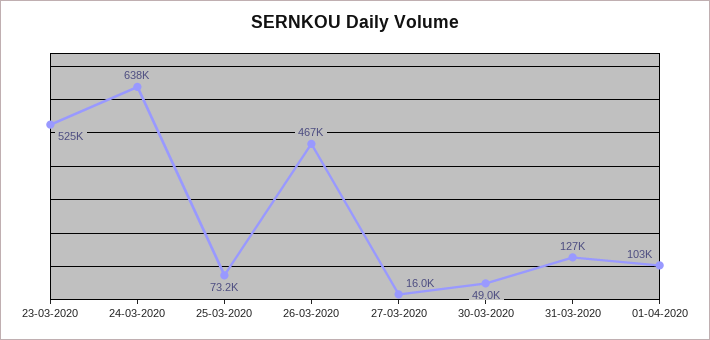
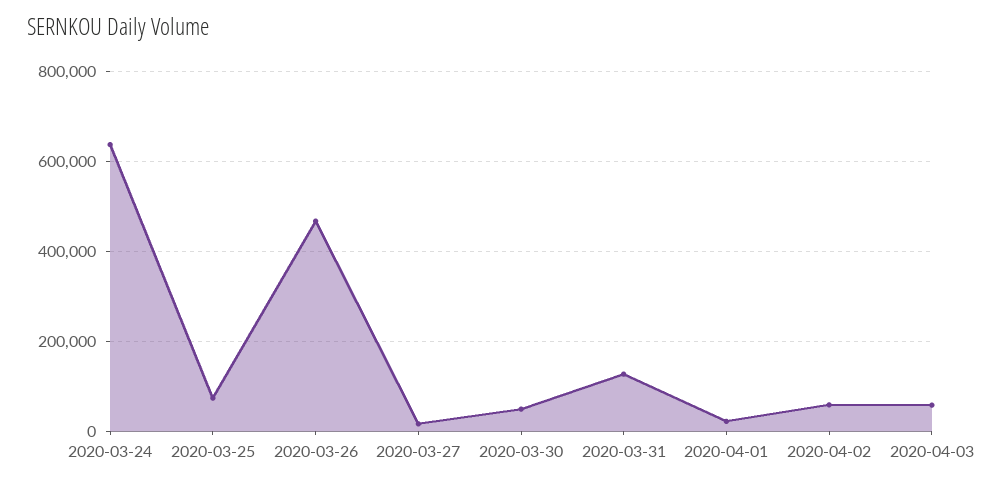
23-03-2020: 525000 -> none
01-04-2020: 103000 -> 20000
2020-04-02: none -> 60000
2020-04-03: none -> 60000

